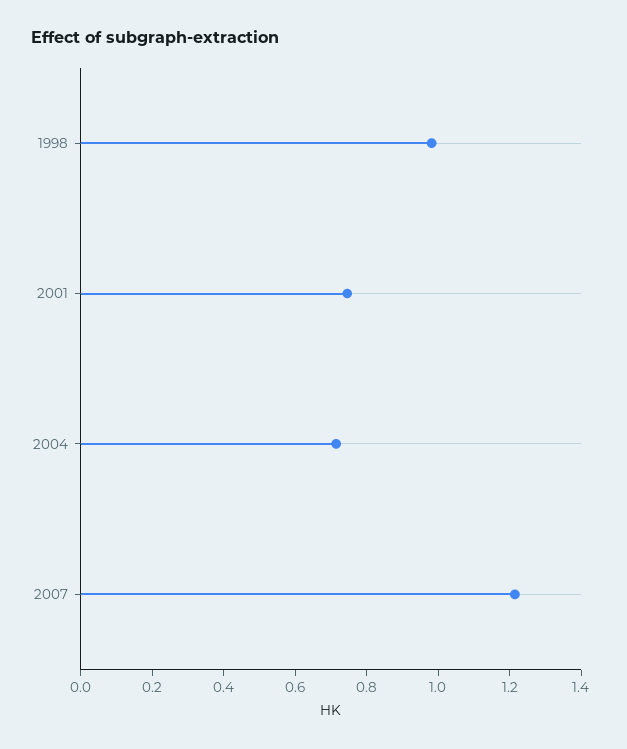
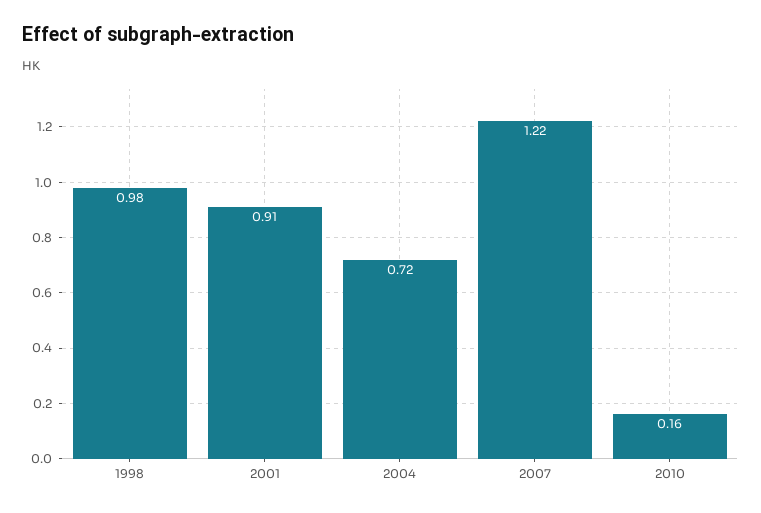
2001: 0.75 -> 0.91
2010: none -> 0.16

